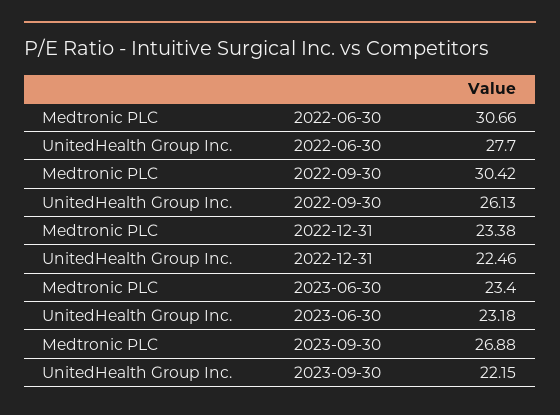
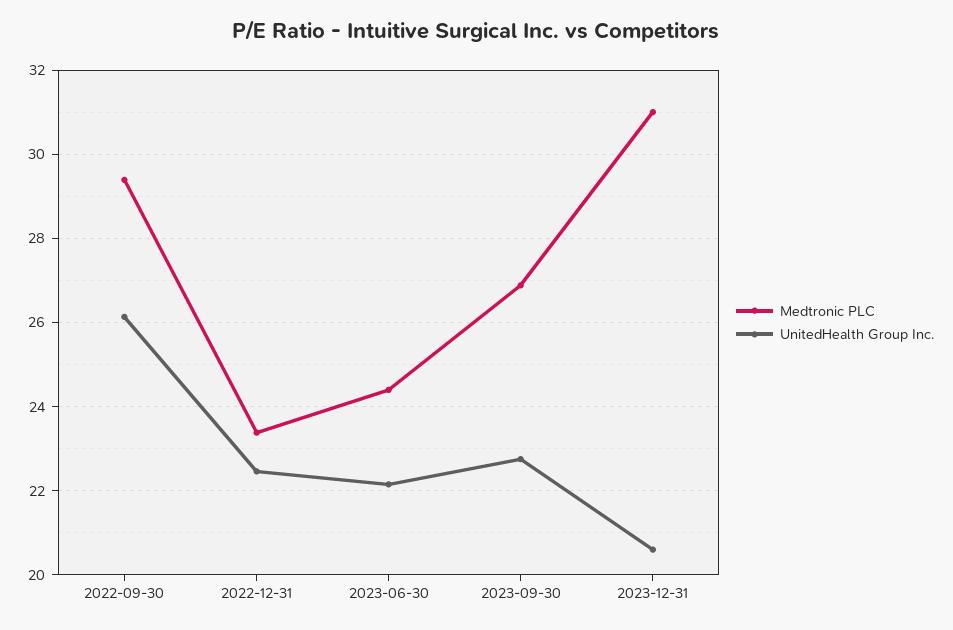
Medtronic PLC, 2022-06-30: 30.66 -> none
UnitedHealth Group Inc., 2022-06-30: 27.7 -> none
Medtronic PLC, 2022-09-30: 30.42 -> 29.4
Medtronic PLC, 2023-06-30: 23.4 -> 24.4
UnitedHealth Group Inc., 2023-06-30: 23.18 -> 22.2
UnitedHealth Group Inc., 2023-09-30: 22.15 -> 22.8
Medtronic PLC, 2023-12-31: none -> 31
UnitedHealth Group Inc., 2023-12-31: none -> 20.6

